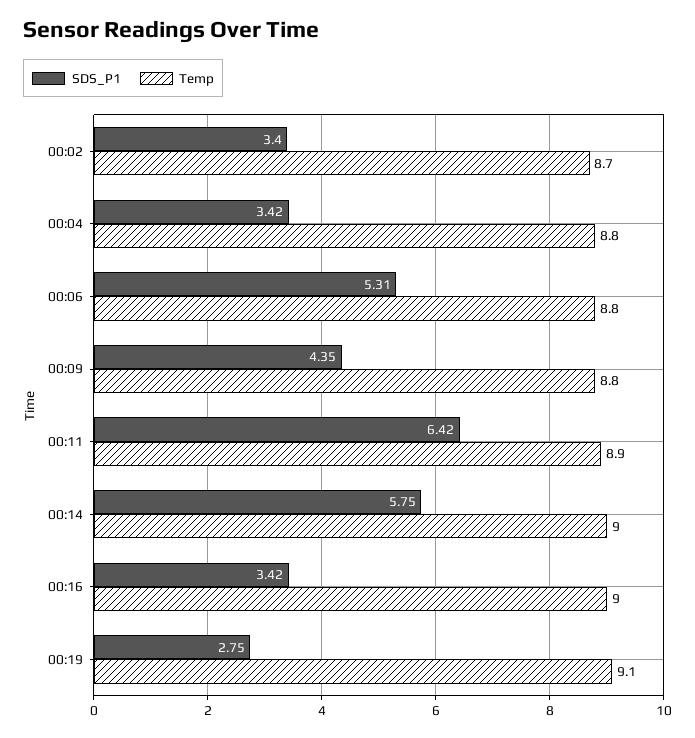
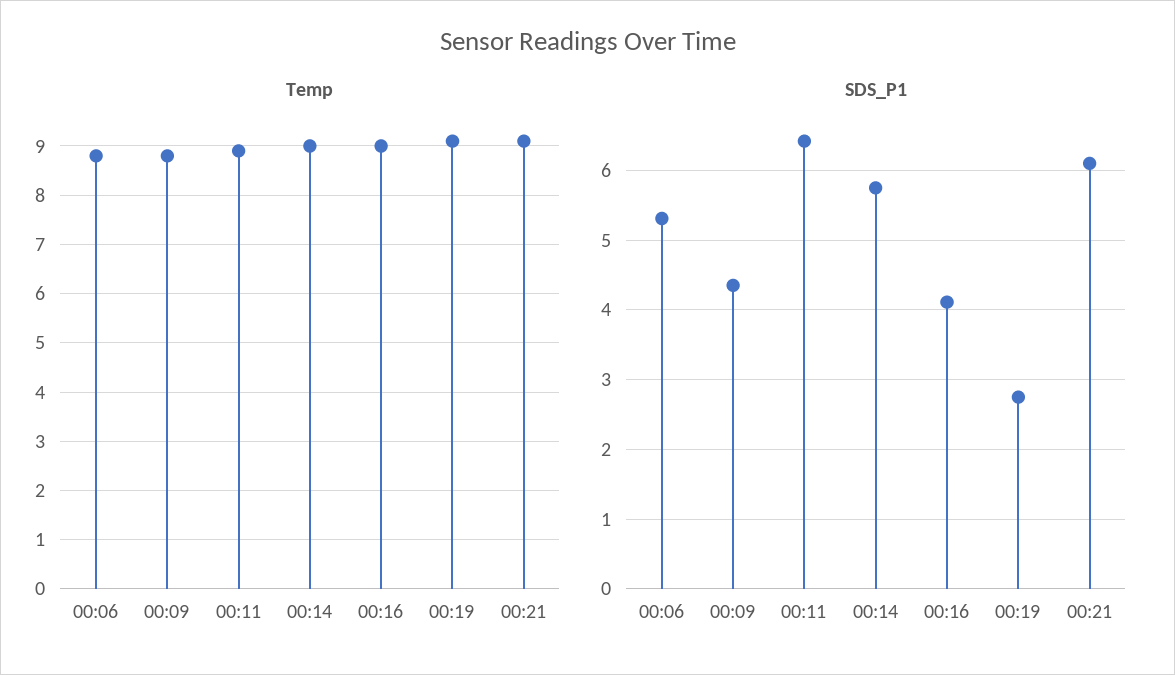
SDS_P1, 00:02: 3.4 -> none
Temp, 00:02: 8.7 -> none
SDS_P1, 00:04: 3.42 -> none
Temp, 00:04: 8.8 -> none
SDS_P1, 00:16: 3.42 -> 4.1
Temp, 00:21: none -> 9
SDS_P1, 00:21: none -> 6.1

